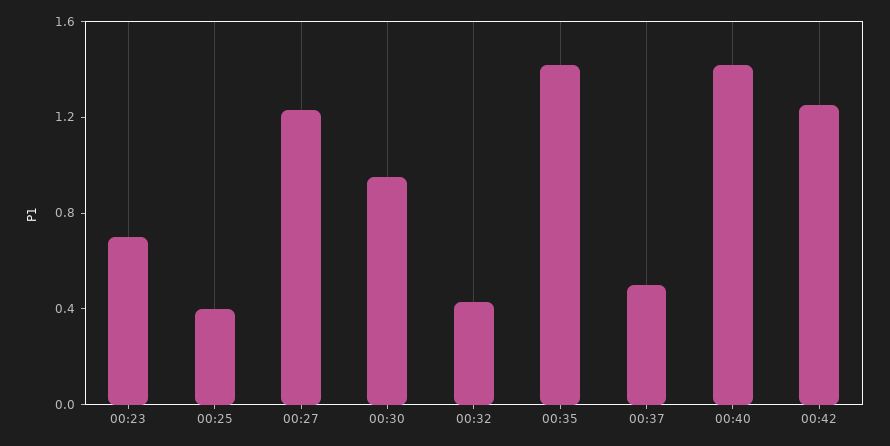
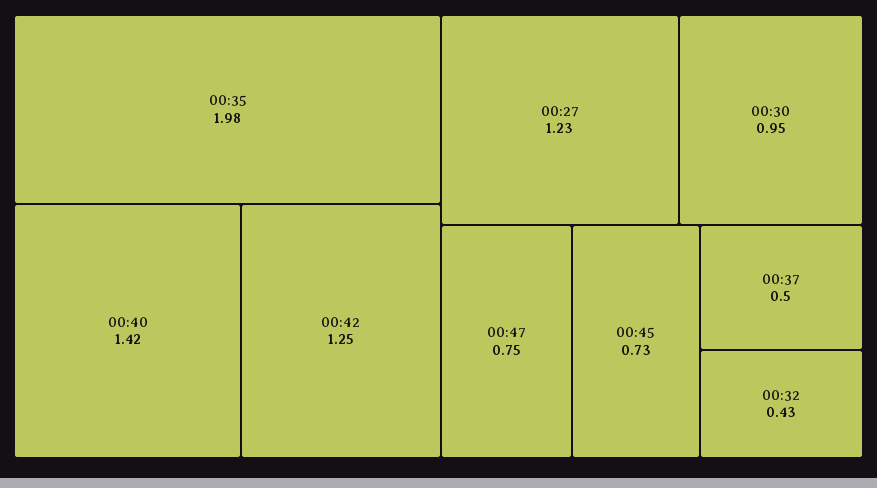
00:23: 0.7 -> none
00:25: 0.4 -> none
00:35: 1.4 -> 1.98
00:47: none -> 0.75
00:45: none -> 0.73

